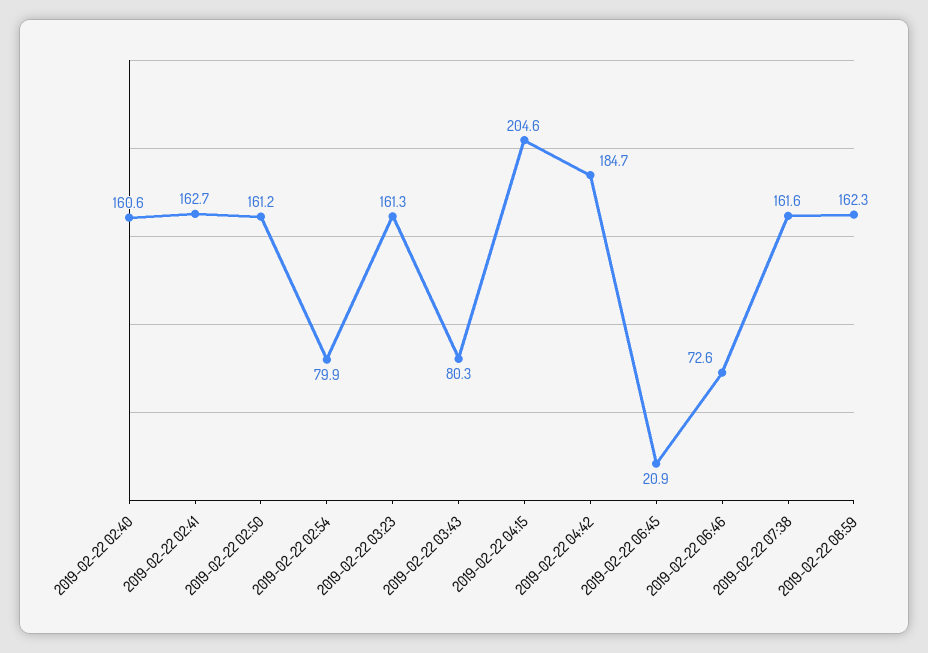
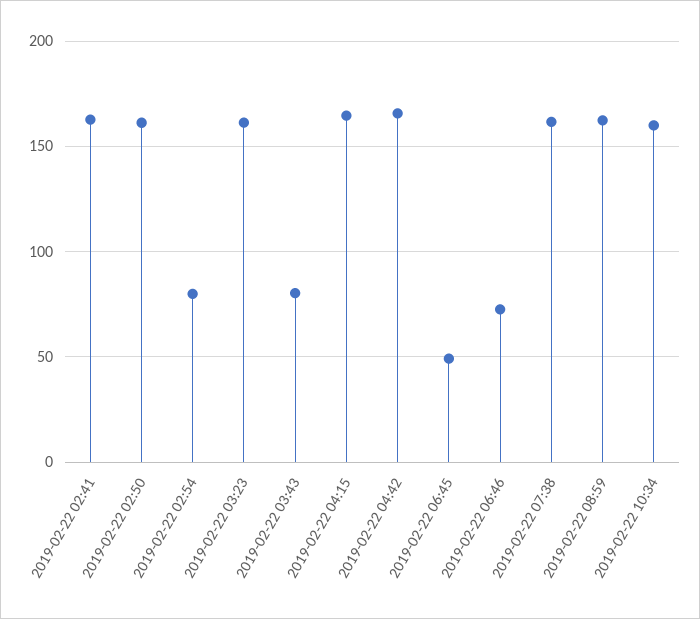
2019-02-22 02:40: 160.6 -> none
2019-02-22 04:15: 204.6 -> 165
2019-02-22 04:42: 184.7 -> 165
2019-02-22 06:45: 20.9 -> 50
2019-02-22 10:34: none -> 160

